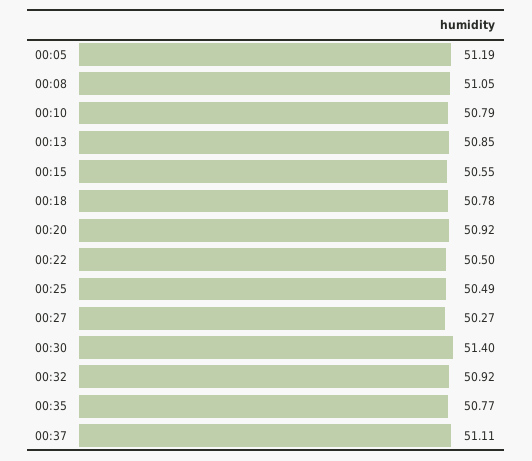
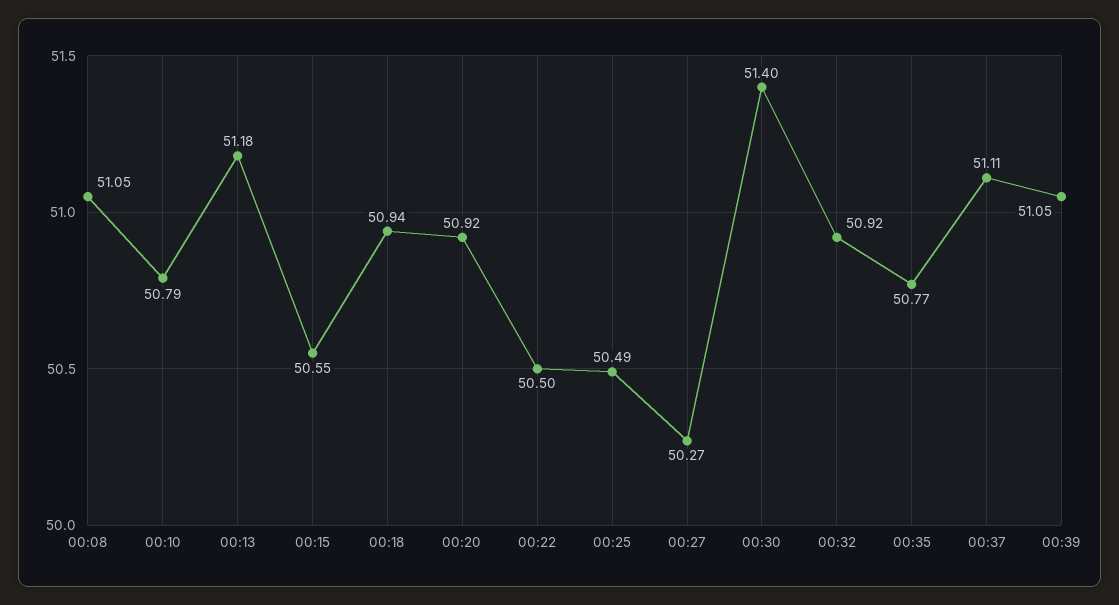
00:05: 51.19 -> none
00:13: 50.85 -> 51.18
00:18: 50.78 -> 50.94
00:39: none -> 51.05

